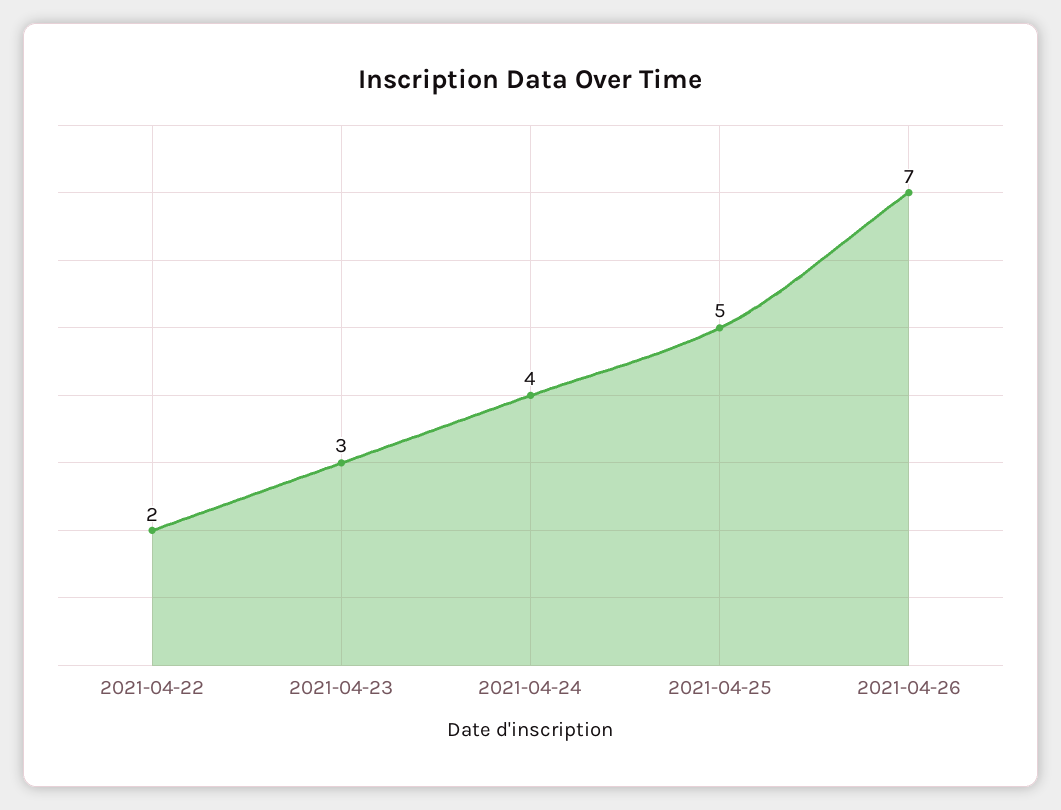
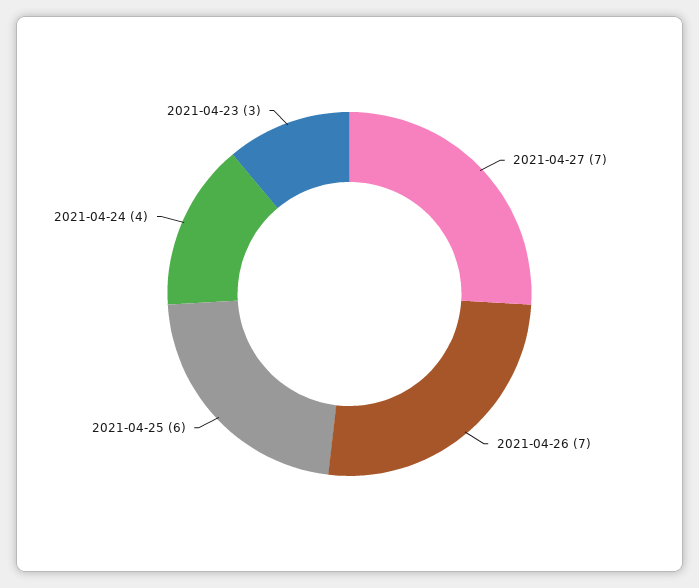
2021-04-22: 2 -> none
2021-04-25: 5 -> 6
2021-04-27: none -> 7

